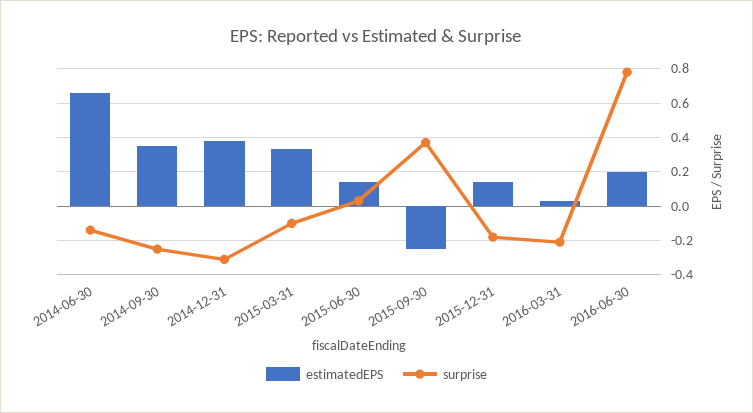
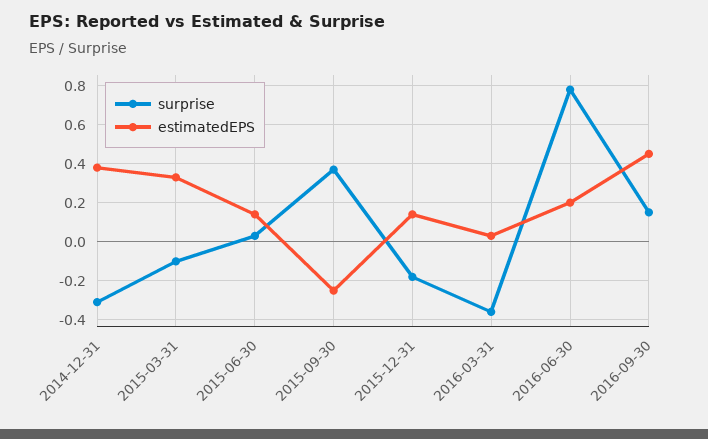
estimatedEPS, 2014-06-30: 0.65 -> none
surprise, 2014-06-30: -0.15 -> none
estimatedEPS, 2014-09-30: 0.35 -> none
surprise, 2014-09-30: -0.25 -> none
surprise, 2016-03-31: -0.2 -> -0.35
surprise, 2016-09-30: none -> 0.15
estimatedEPS, 2016-09-30: none -> 0.45

